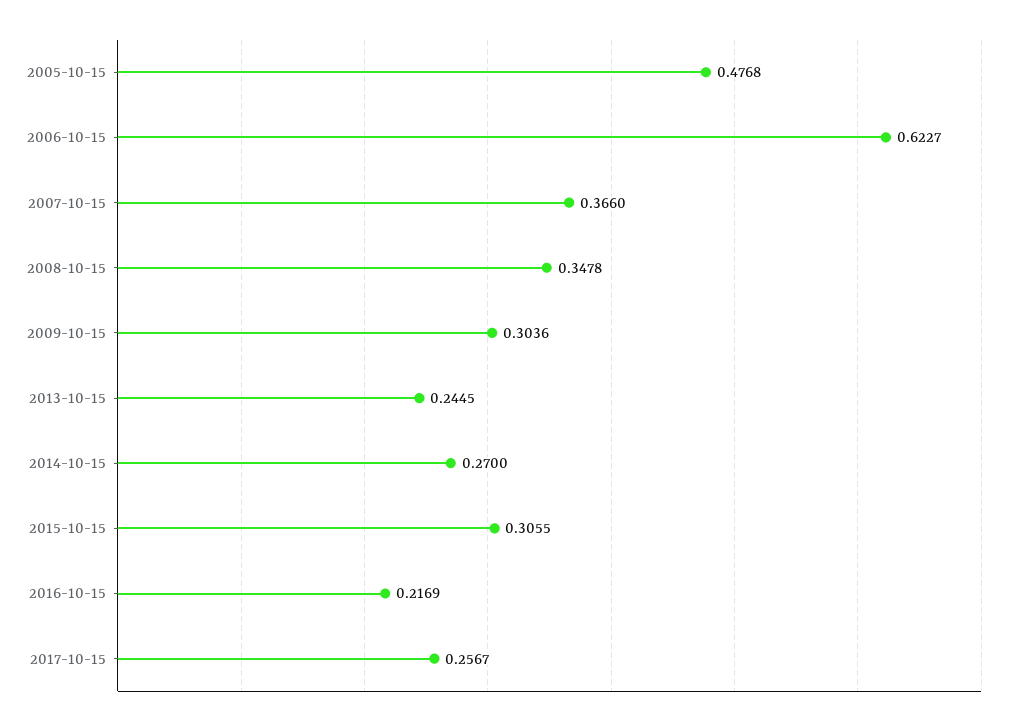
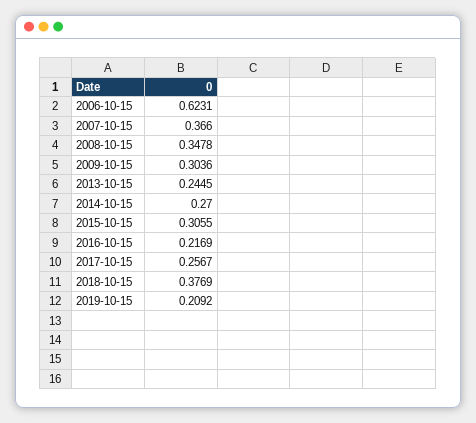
2005-10-15: 0.4768 -> none
2006-10-15: 0.6227 -> 0.6231
2018-10-15: none -> 0.3769
2019-10-15: none -> 0.2092

